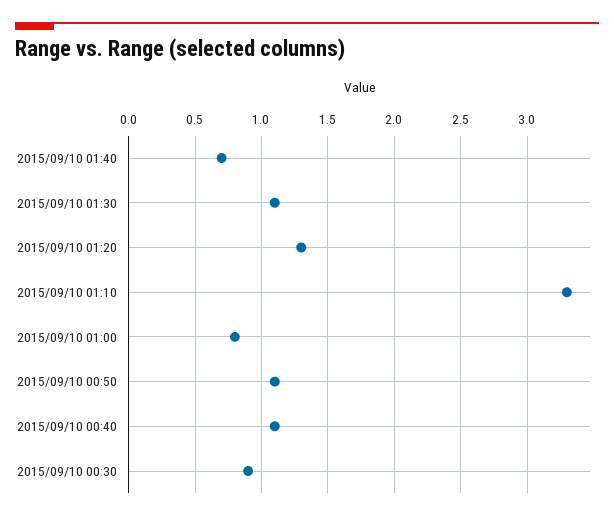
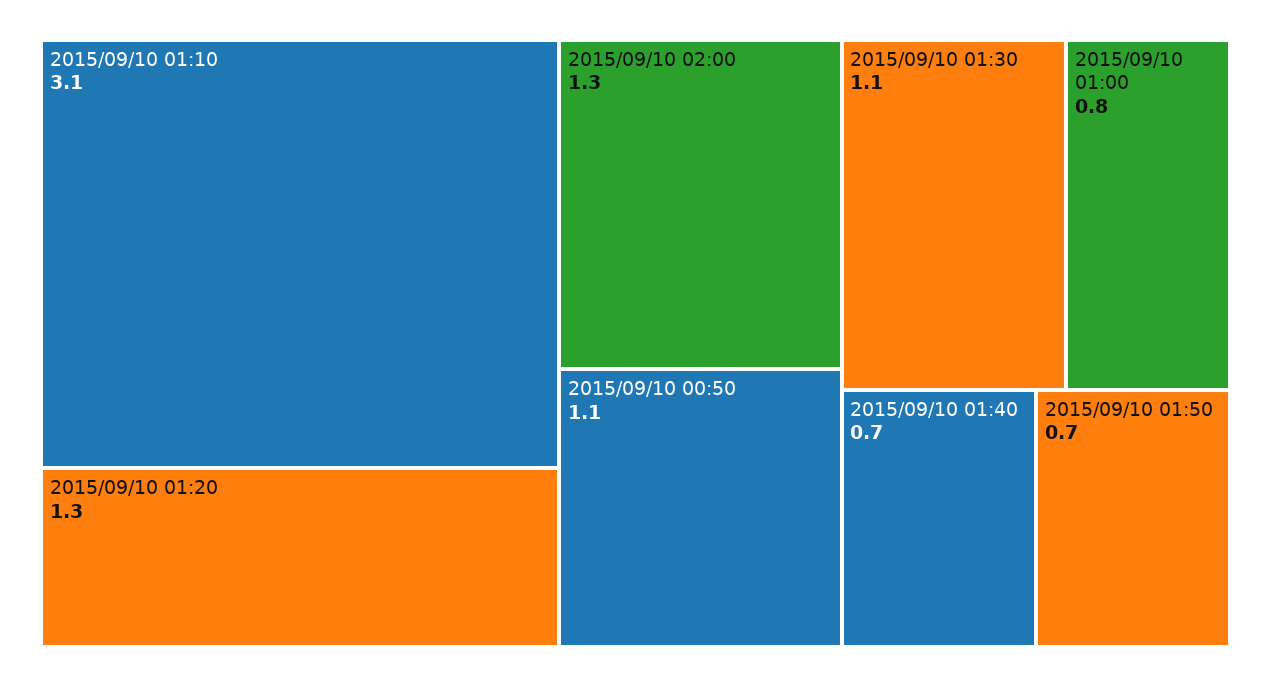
2015/09/10 01:10: 3.3 -> 3.1
2015/09/10 00:40: 1.1 -> none
2015/09/10 00:30: 0.9 -> none
2015/09/10 02:00: none -> 1.3
2015/09/10 01:50: none -> 0.7

